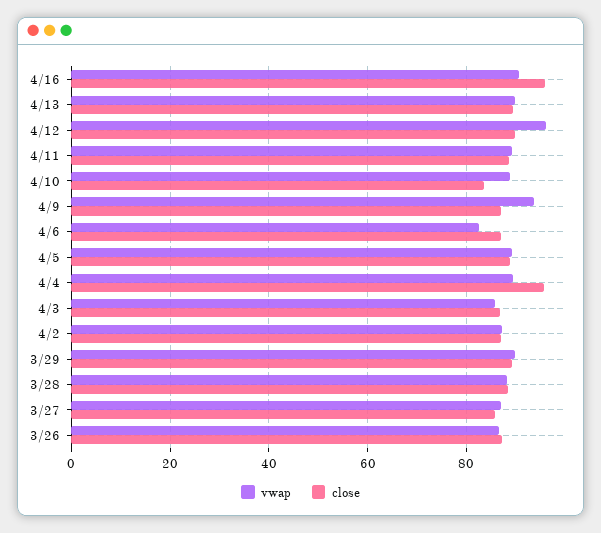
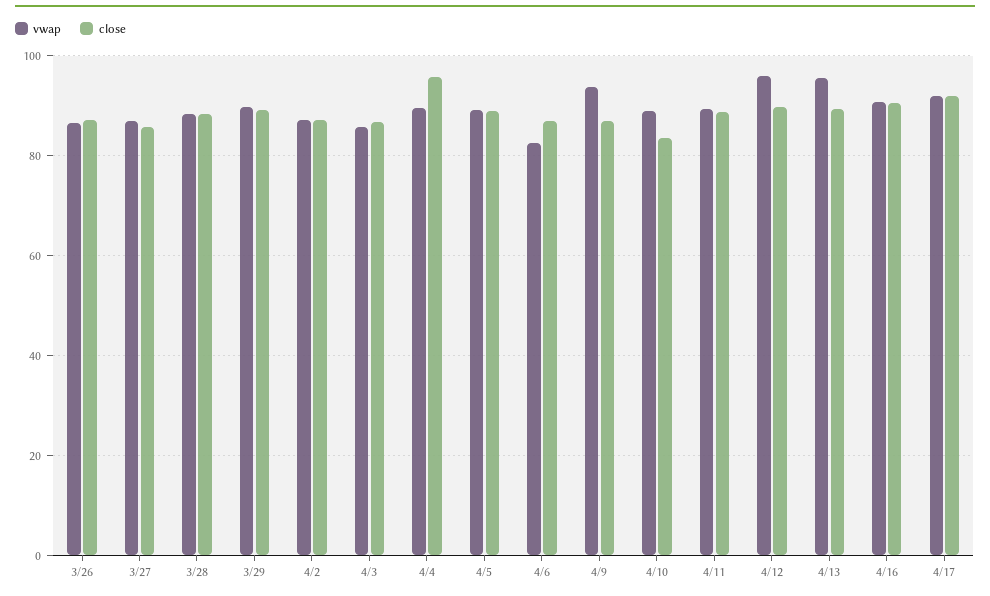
close, 4/16: 96 -> 90
vwap, 4/13: 90 -> 96
vwap, 4/17: none -> 92
close, 4/17: none -> 92

